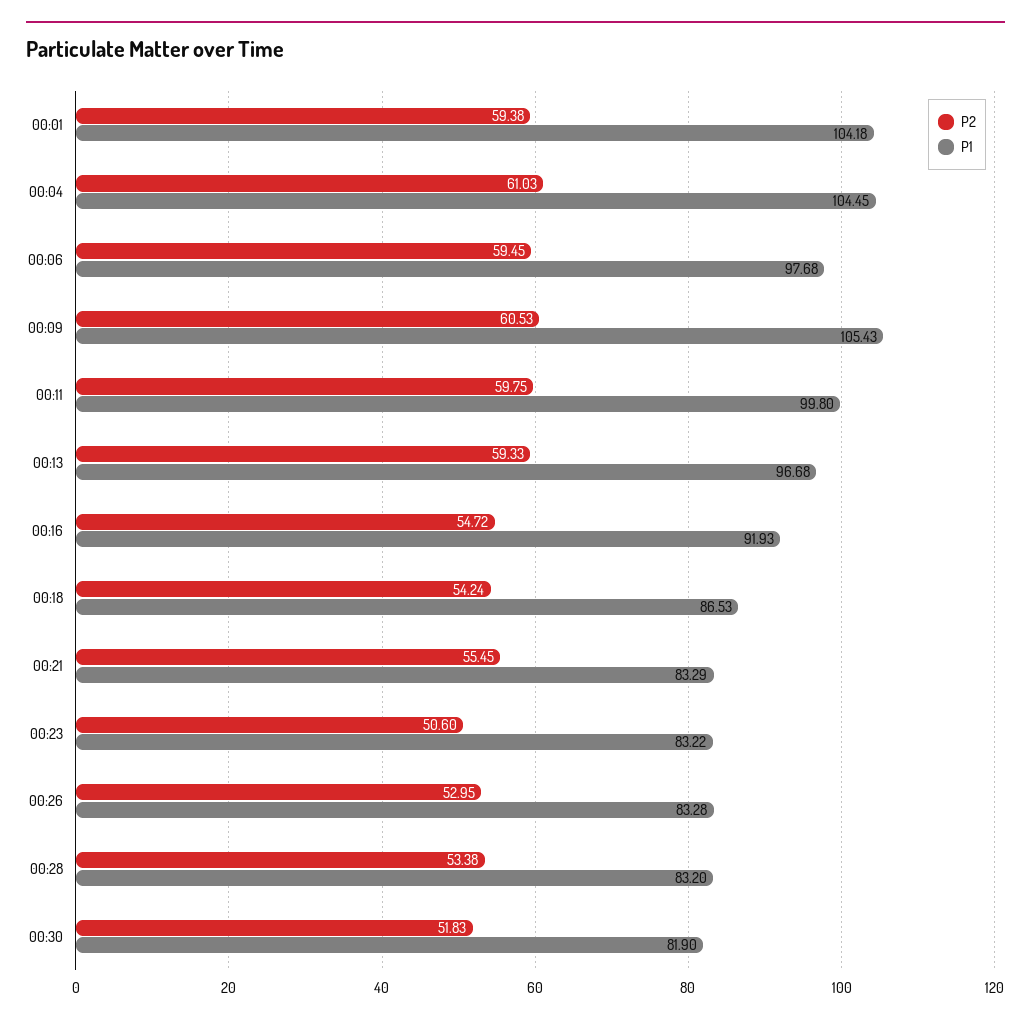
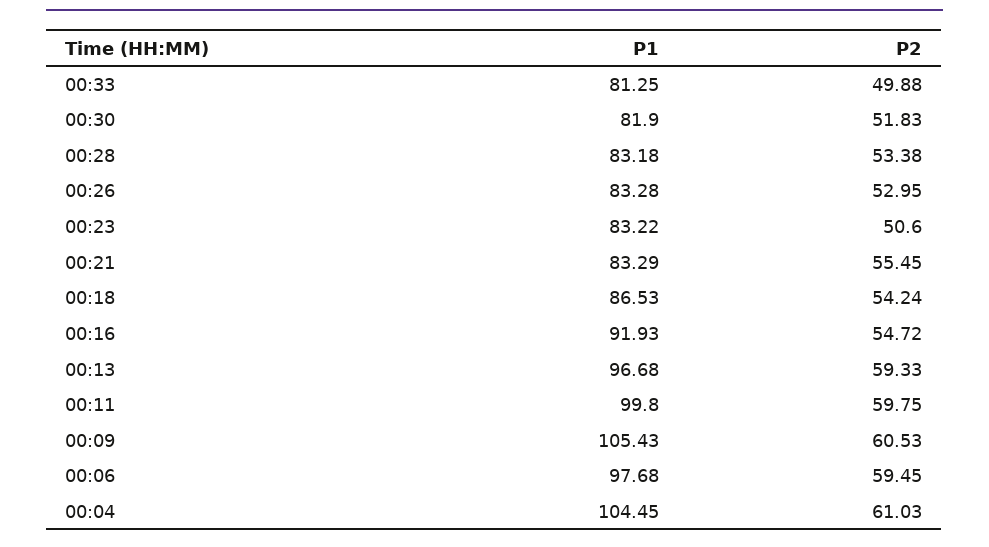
P2, 00:01: 59.38 -> none
P1, 00:01: 104.18 -> none
P1, 00:28: 83.2 -> 83.18
P1, 00:33: none -> 81.25
P2, 00:33: none -> 49.88

